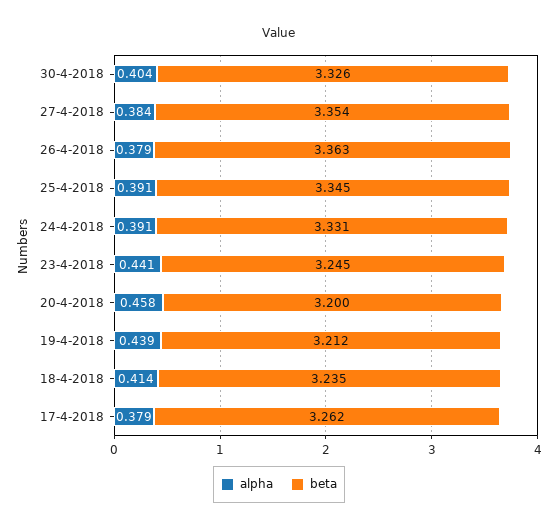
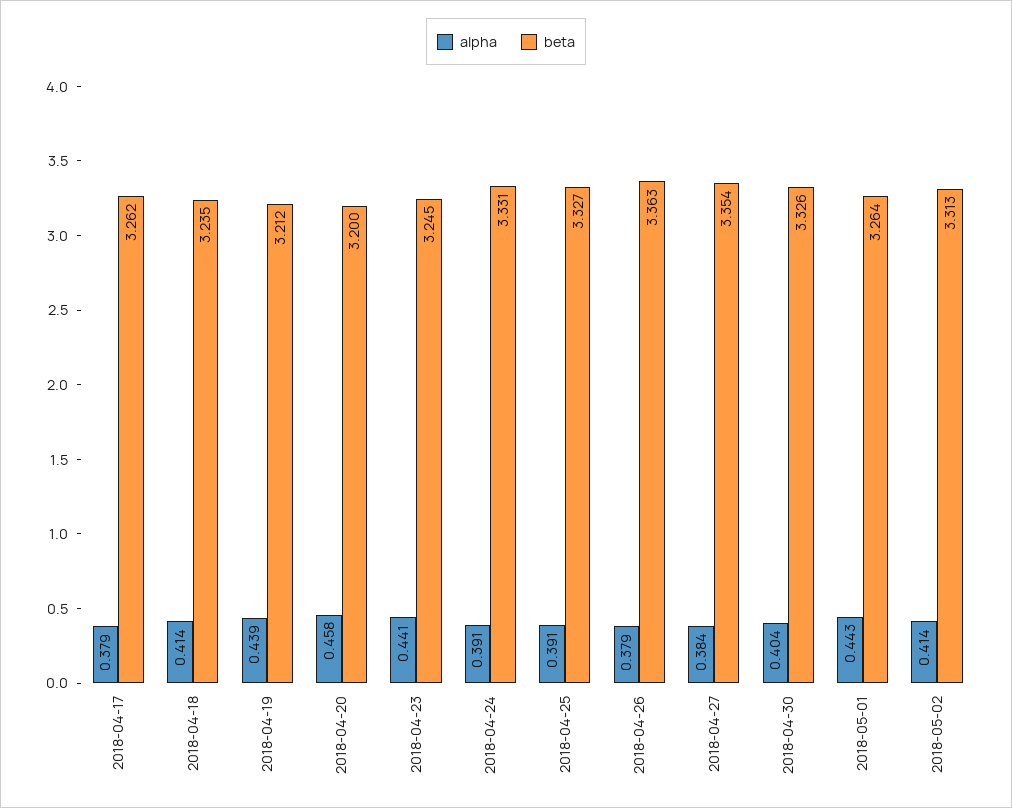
beta, 25-4-2018: 3.345 -> 3.327
alpha, 2018-05-01: none -> 0.443
beta, 2018-05-01: none -> 3.264
alpha, 2018-05-02: none -> 0.414
beta, 2018-05-02: none -> 3.313

